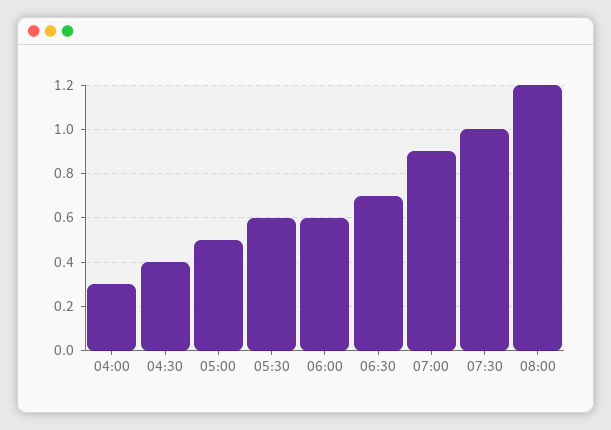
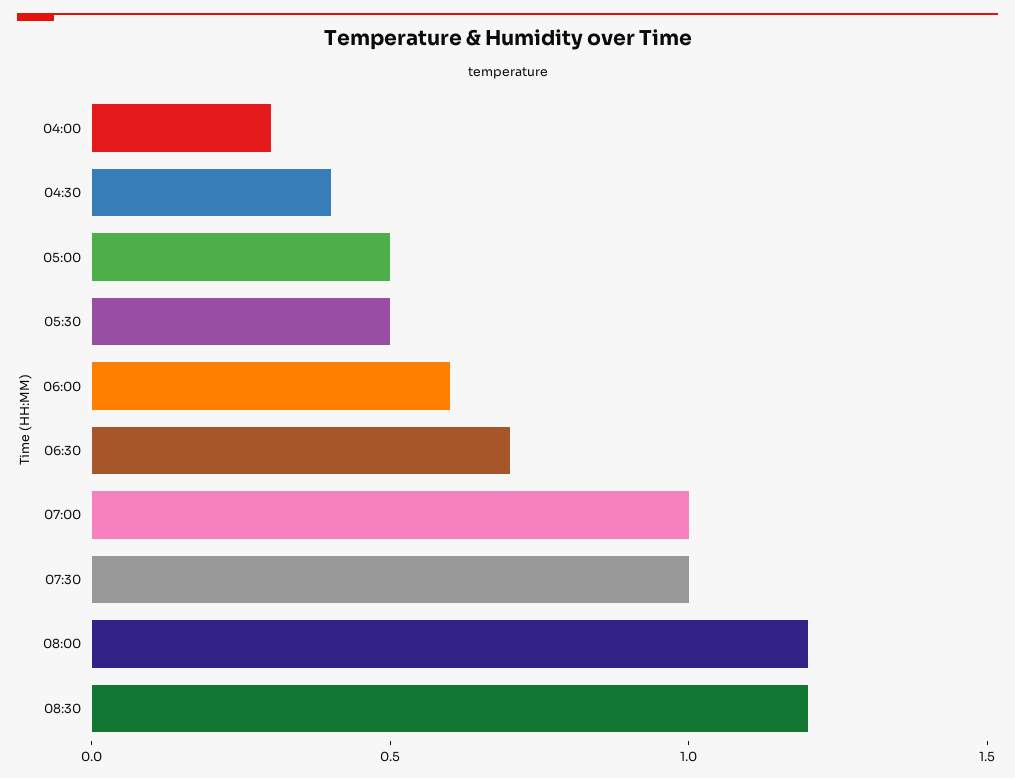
05:30: 0.6 -> 0.5
07:00: 0.9 -> 1
08:30: none -> 1.2

